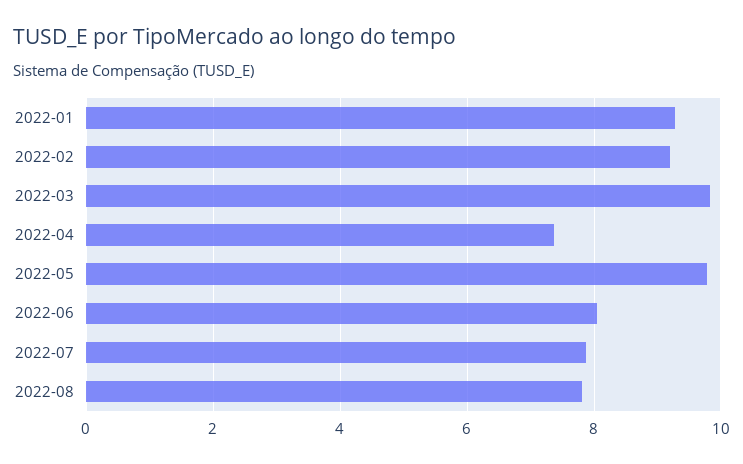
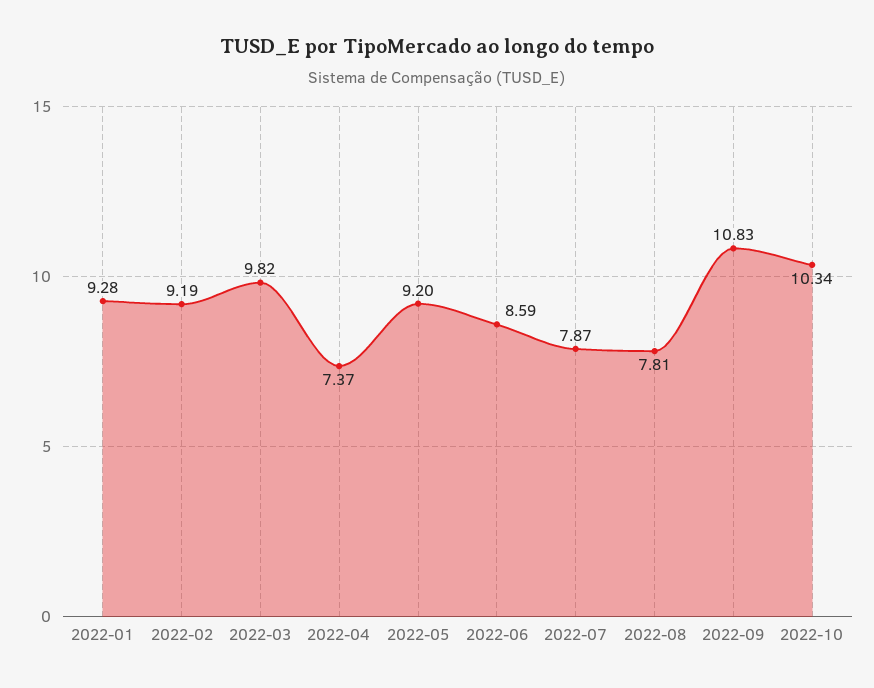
2022-05: 9.8 -> 9.2
2022-06: 8 -> 8.59
2022-09: none -> 10.83
2022-10: none -> 10.34

